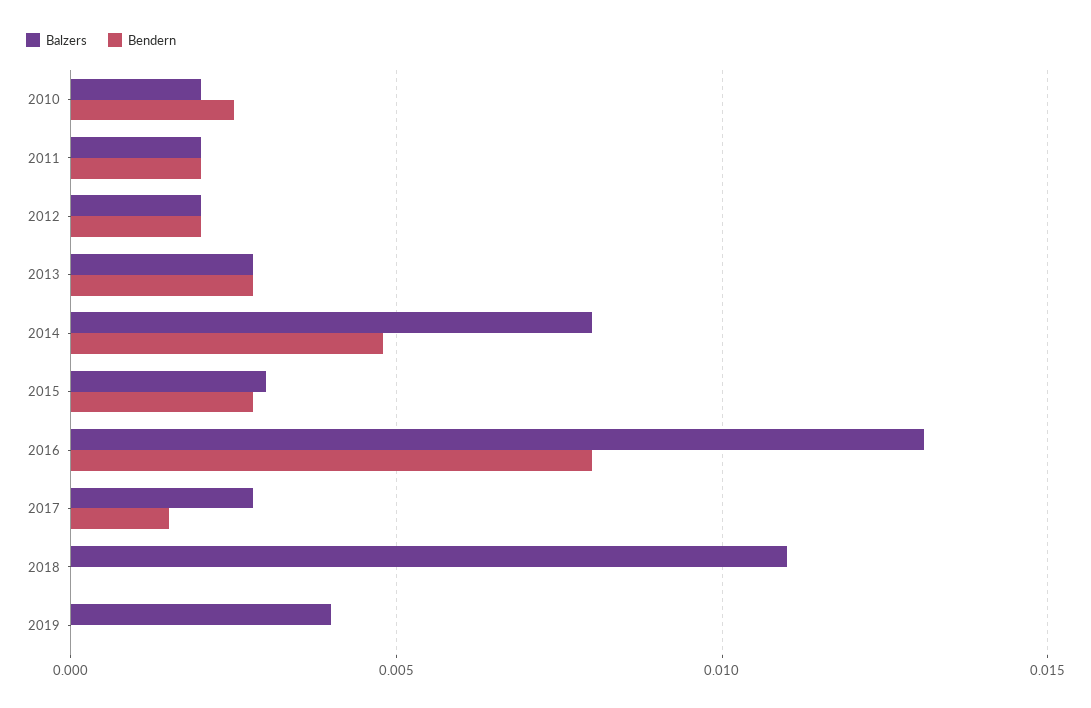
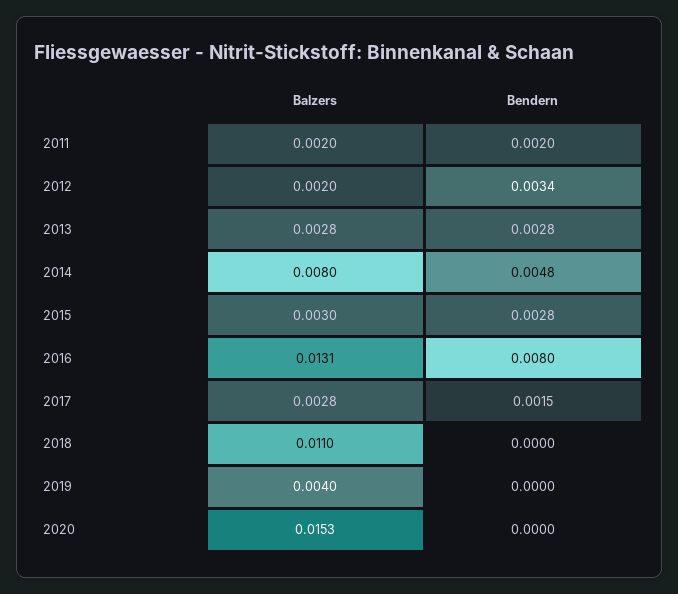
Balzers, 2010: 0.002 -> none
Bendern, 2010: 0.0025 -> none
Bendern, 2012: 0.002 -> 0.0034
Balzers, 2020: none -> 0.0153
Bendern, 2020: none -> 0

